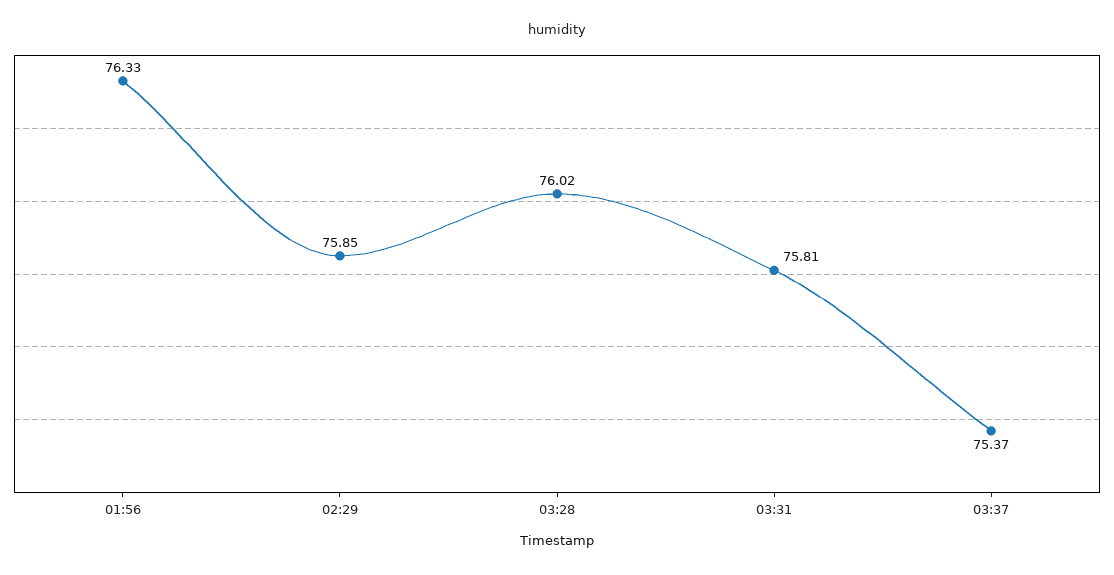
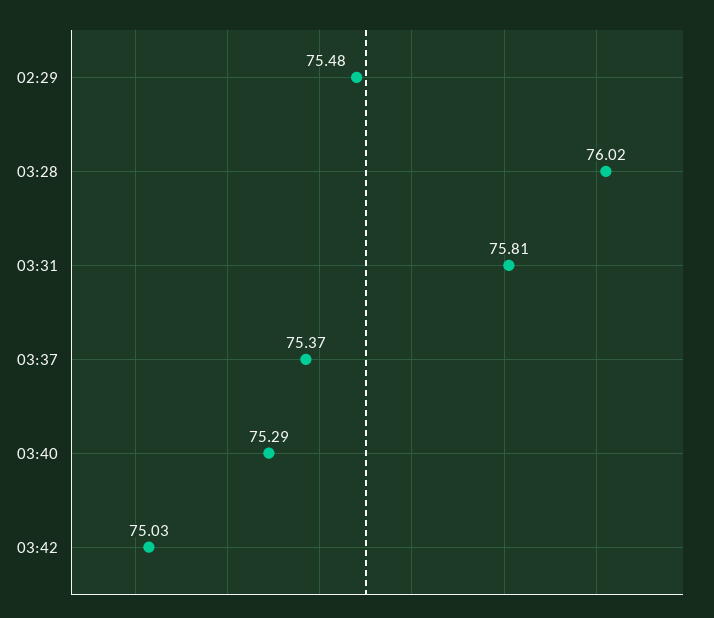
01:56: 76.33 -> none
02:29: 75.85 -> 75.48
03:40: none -> 75.29
03:42: none -> 75.03

